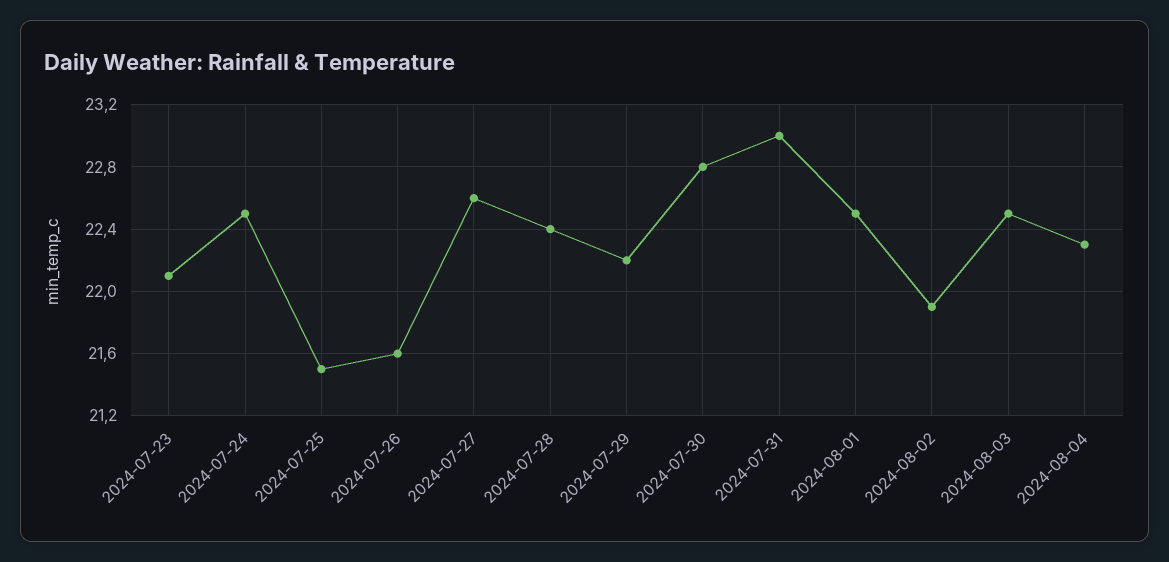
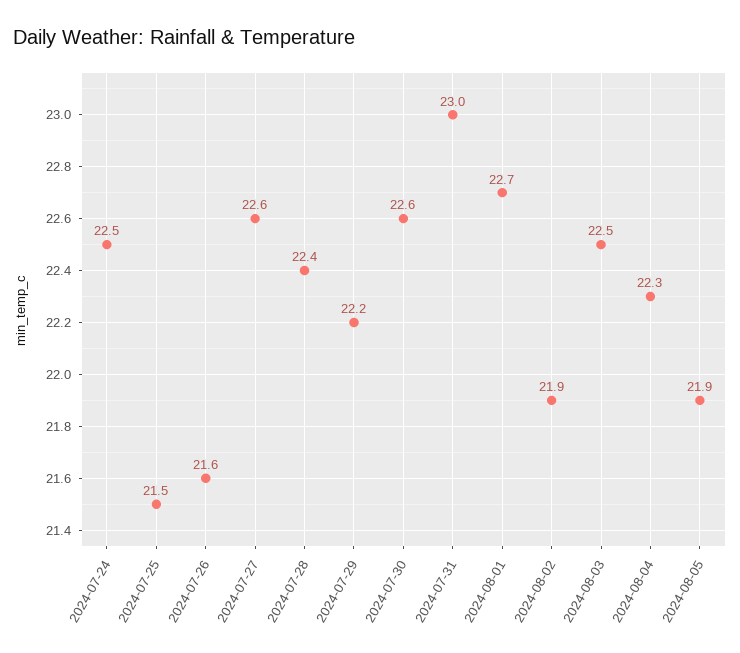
2024-07-23: 22.1 -> none
2024-07-30: 22.8 -> 22.6
2024-08-01: 22.5 -> 22.7
2024-08-05: none -> 21.9

